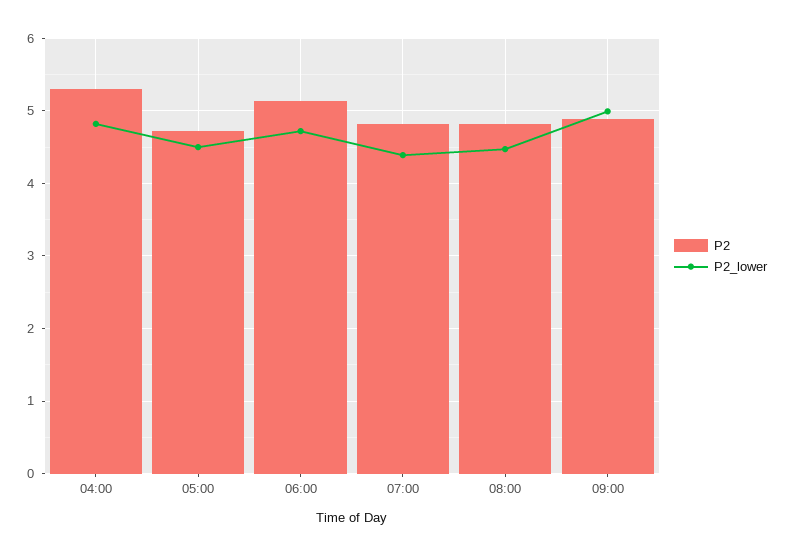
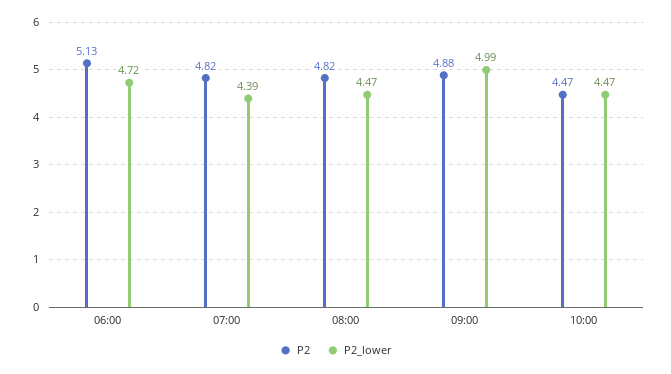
P2, 04:00: 5.3 -> none
P2_lower, 04:00: 4.8 -> none
P2, 05:00: 4.7 -> none
P2_lower, 05:00: 4.5 -> none
P2, 10:00: none -> 4.47
P2_lower, 10:00: none -> 4.47

